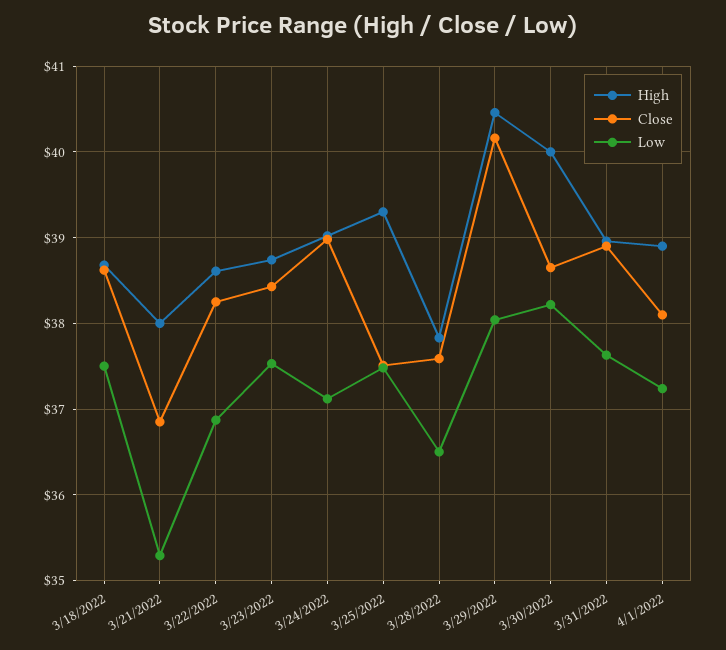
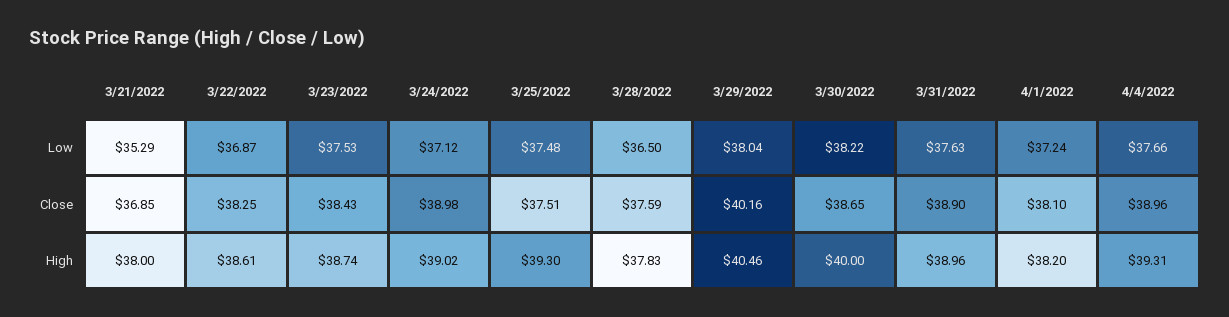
High, 3/18/2022: 38.7 -> none
Close, 3/18/2022: 38.6 -> none
Low, 3/18/2022: 37.5 -> none
High, 4/1/2022: 38.9 -> 38.2
Low, 4/4/2022: none -> 37.66
Close, 4/4/2022: none -> 38.96
High, 4/4/2022: none -> 39.31

